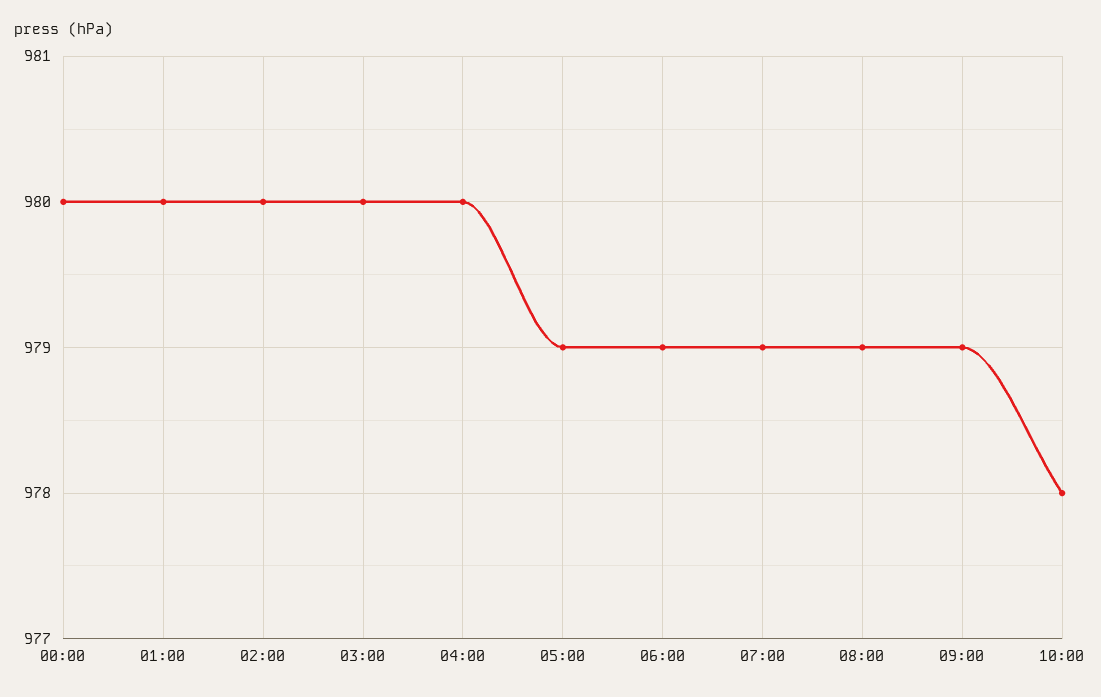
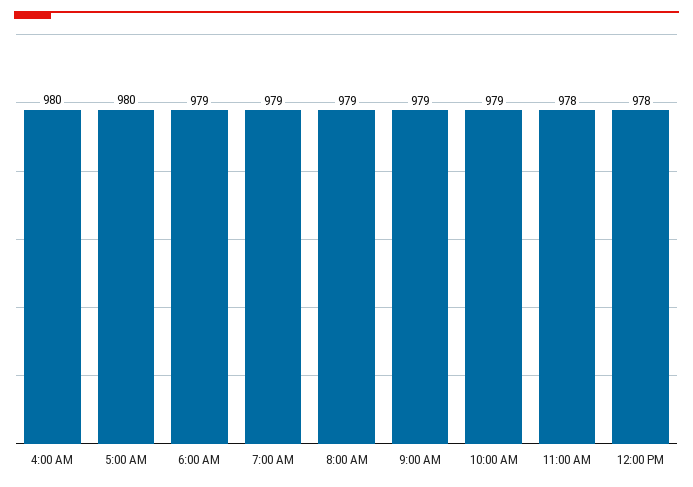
00:00: 980 -> none
01:00: 980 -> none
02:00: 980 -> none
03:00: 980 -> none
05:00: 979 -> 980
10:00: 978 -> 979
11:00 AM: none -> 978
12:00 PM: none -> 978

